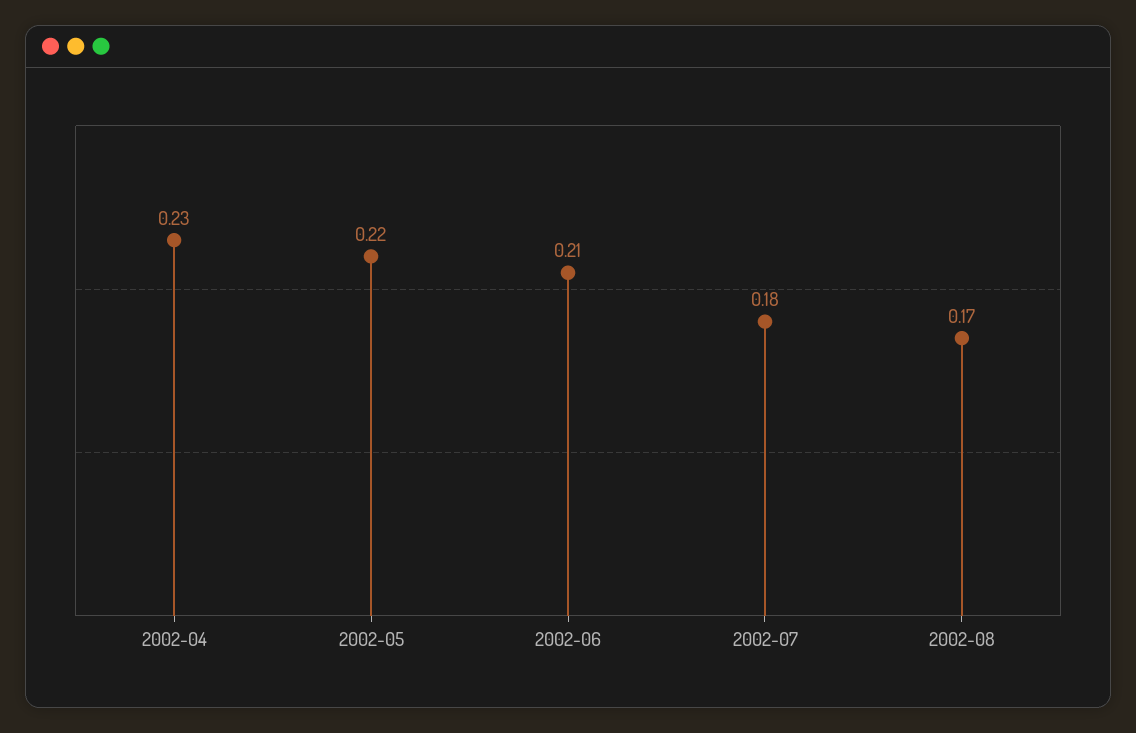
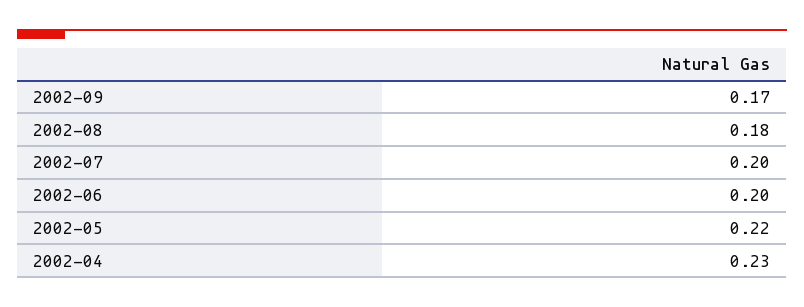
2002-06: 0.21 -> 0.2
2002-07: 0.18 -> 0.2
2002-08: 0.17 -> 0.18
2002-09: none -> 0.17

